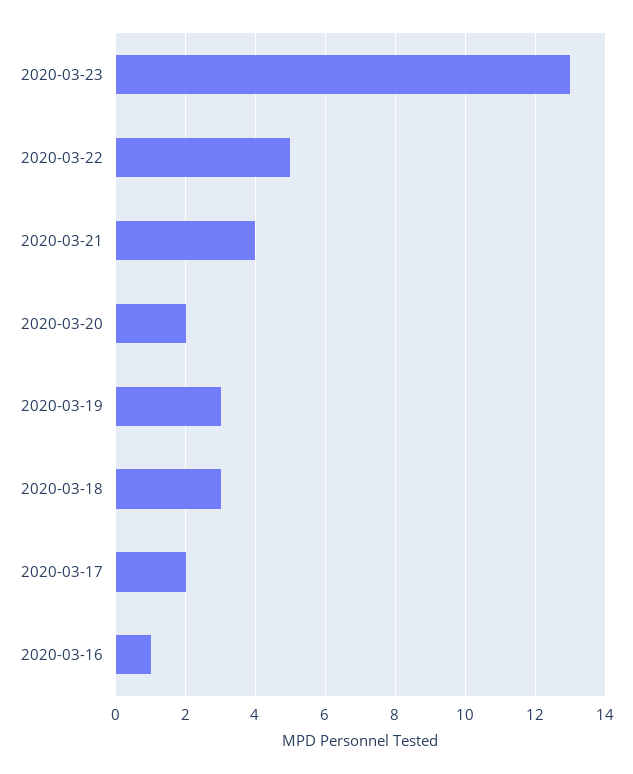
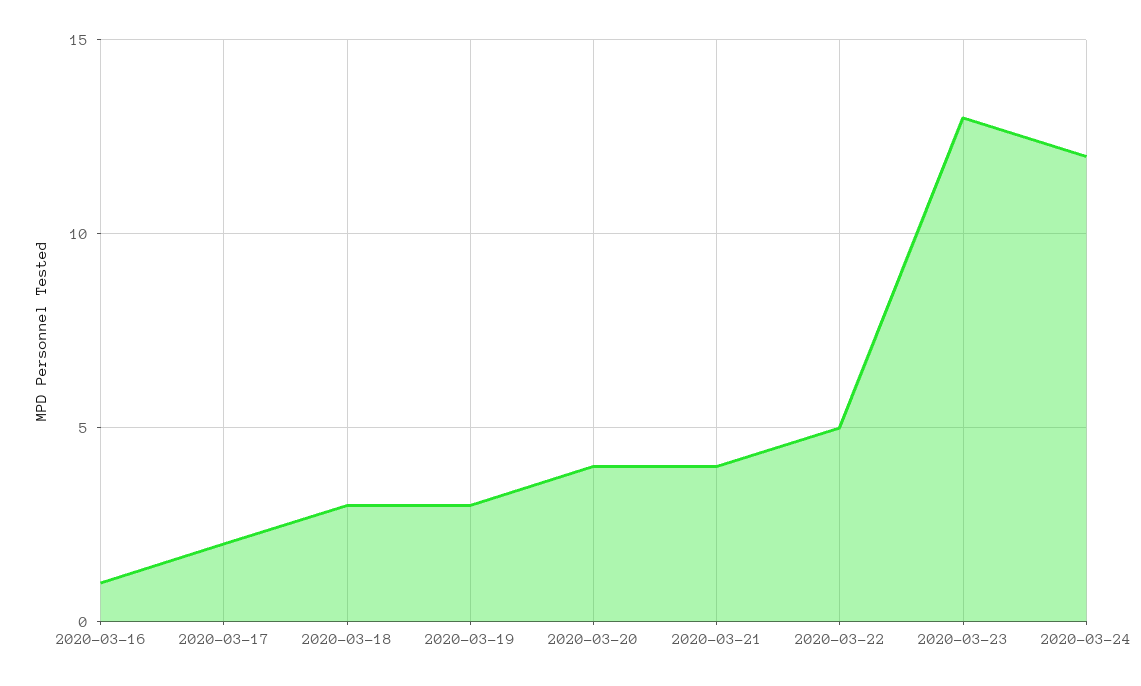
2020-03-20: 2 -> 4
2020-03-24: none -> 12

